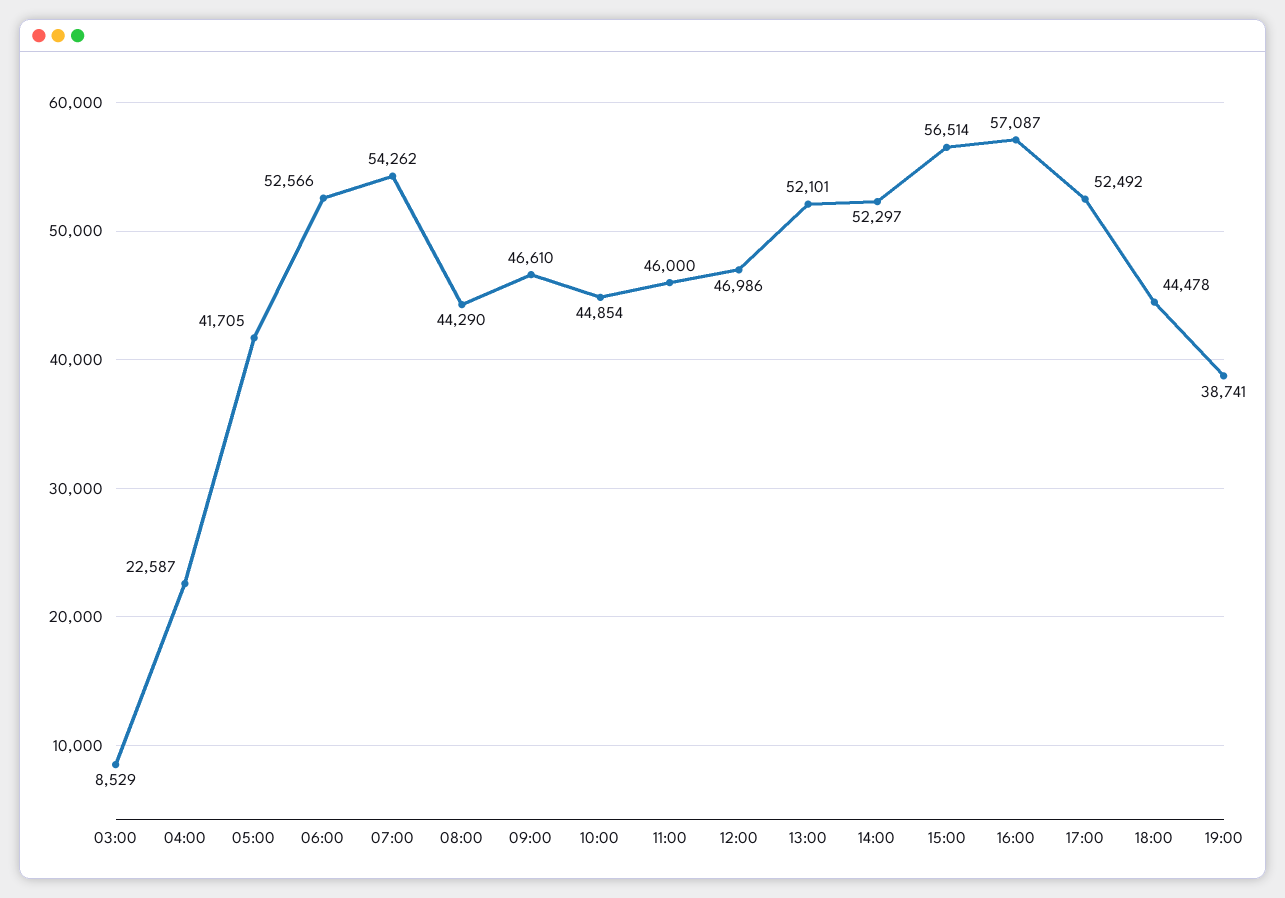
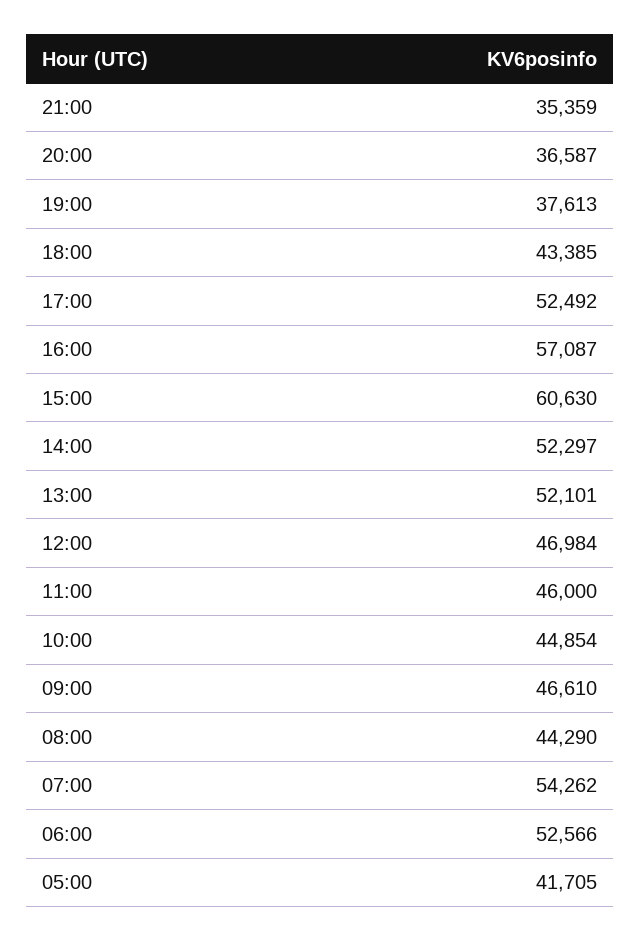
03:00: 8529 -> none
04:00: 22587 -> none
12:00: 46986 -> 46984
15:00: 56514 -> 60630
18:00: 44478 -> 43385
19:00: 38741 -> 37613
21:00: none -> 35359
20:00: none -> 36587

